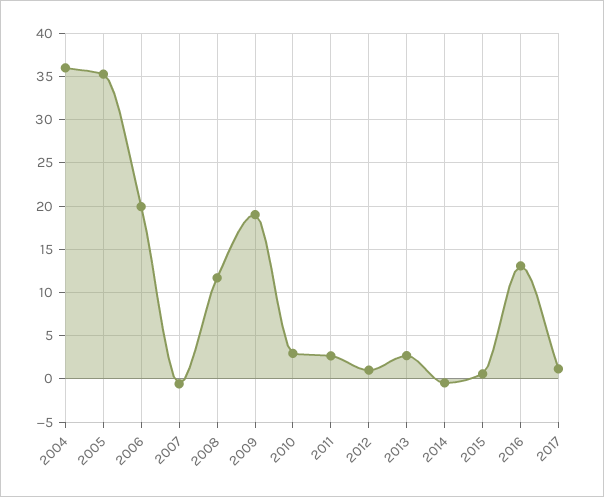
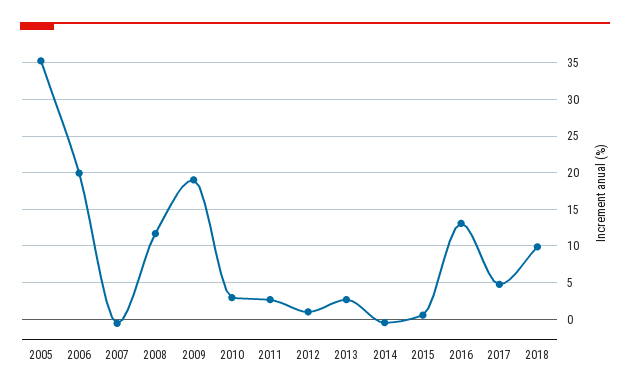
2004: 36 -> none
2017: 1 -> 5
2018: none -> 10

